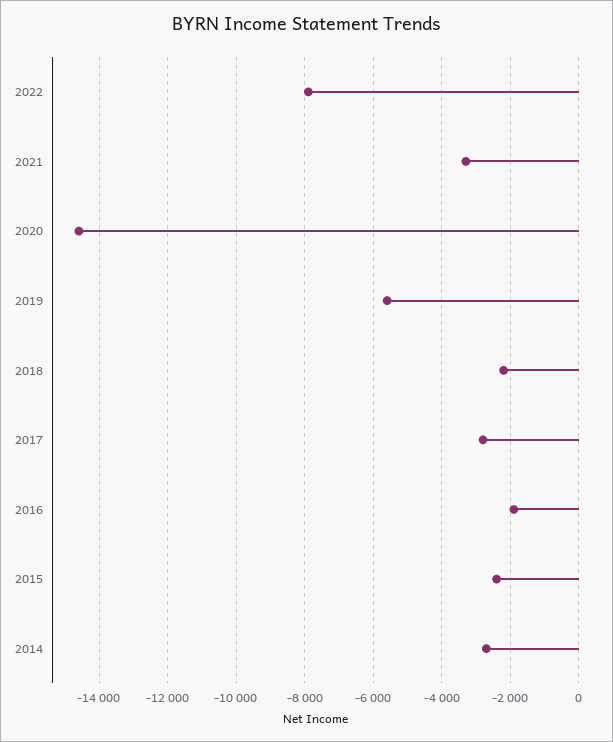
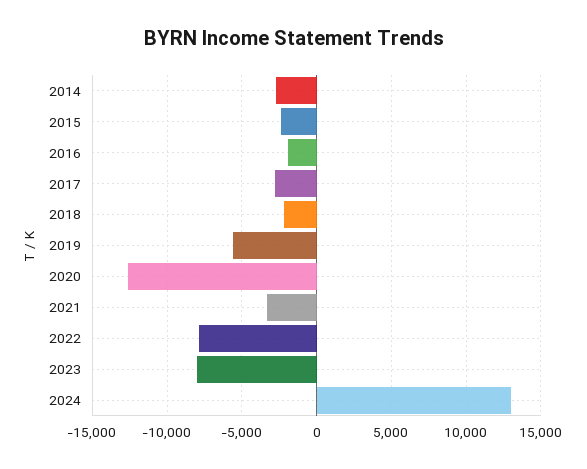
2020: -14600 -> -12500
2023: none -> -8000
2024: none -> 13000

